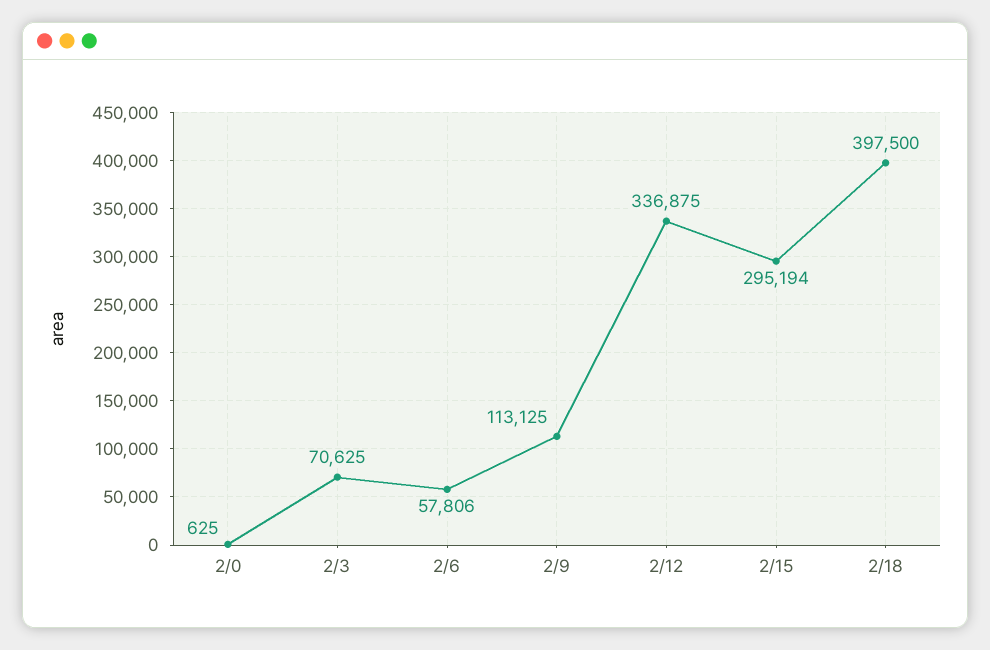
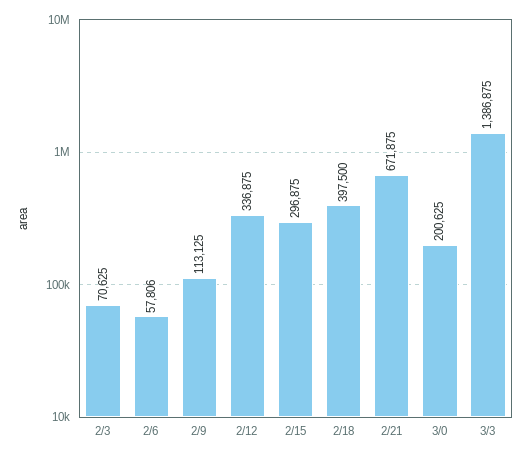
2/0: 625 -> none
2/15: 295194 -> 296875
2/21: none -> 671875
3/0: none -> 200625
3/3: none -> 1386875

